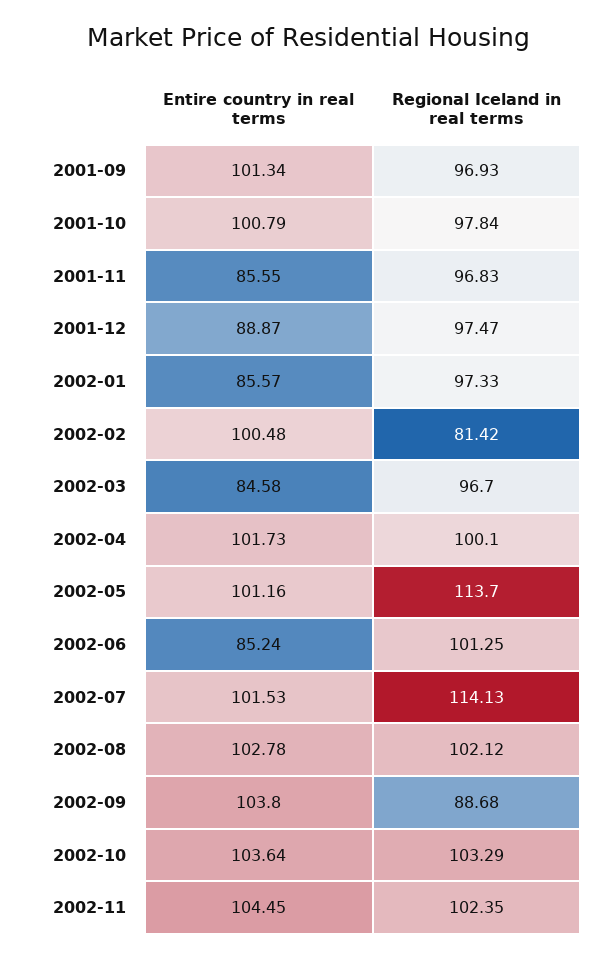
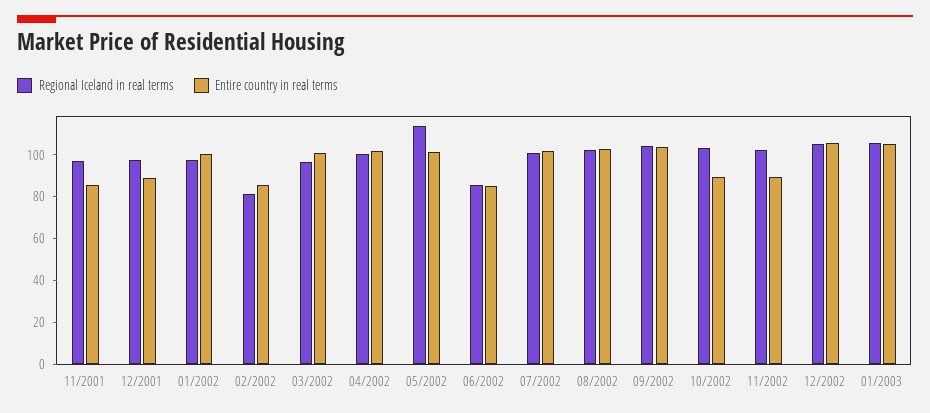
Entire country in real terms, 2001-09: 101.34 -> none
Regional Iceland in real terms, 2001-09: 96.93 -> none
Entire country in real terms, 2001-10: 100.79 -> none
Regional Iceland in real terms, 2001-10: 97.84 -> none
Entire country in real terms, 2002-01: 85.57 -> 100
Entire country in real terms, 2002-02: 100.48 -> 85
Entire country in real terms, 2002-03: 84.58 -> 100
Regional Iceland in real terms, 2002-06: 101.25 -> 85
Regional Iceland in real terms, 2002-07: 114.13 -> 100
Regional Iceland in real terms, 2002-09: 88.68 -> 105
Entire country in real terms, 2002-10: 103.64 -> 90
Entire country in real terms, 2002-11: 104.45 -> 90
Regional Iceland in real terms, 12/2002: none -> 105
Entire country in real terms, 12/2002: none -> 105
Regional Iceland in real terms, 01/2003: none -> 105
Entire country in real terms, 01/2003: none -> 105

